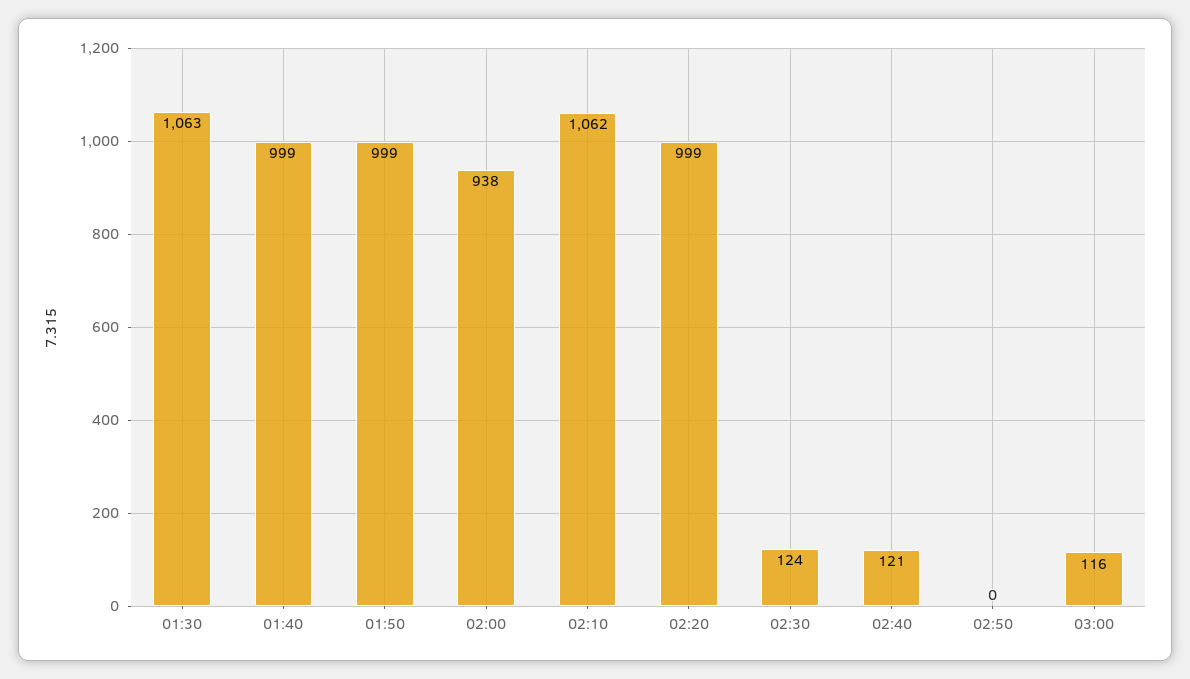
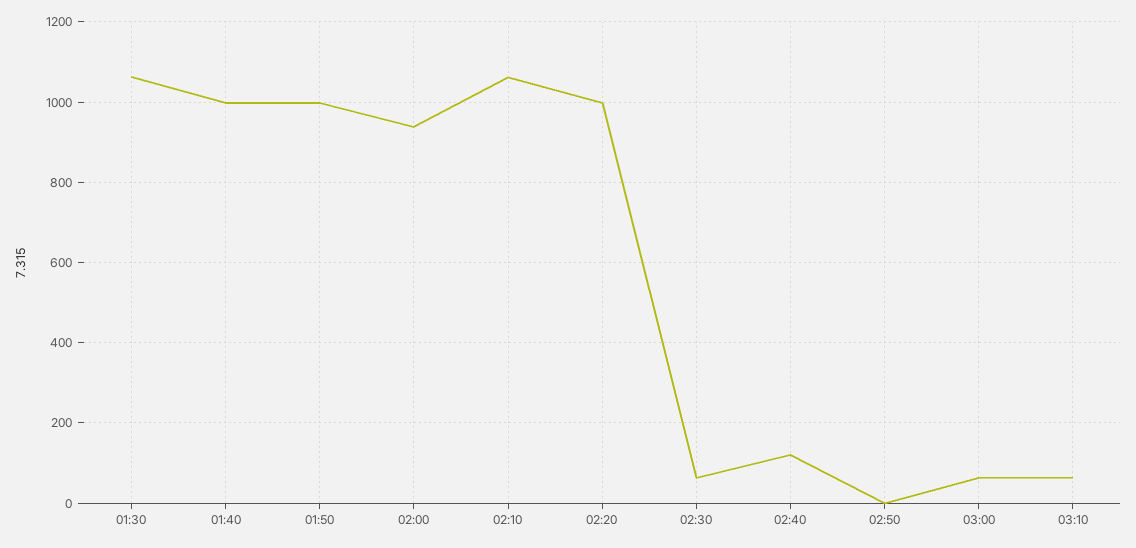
02:30: 124 -> 60
03:00: 116 -> 60
03:10: none -> 60

